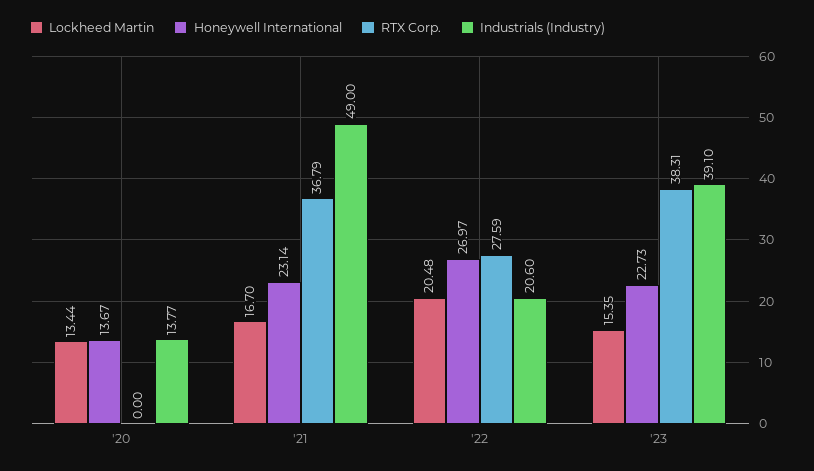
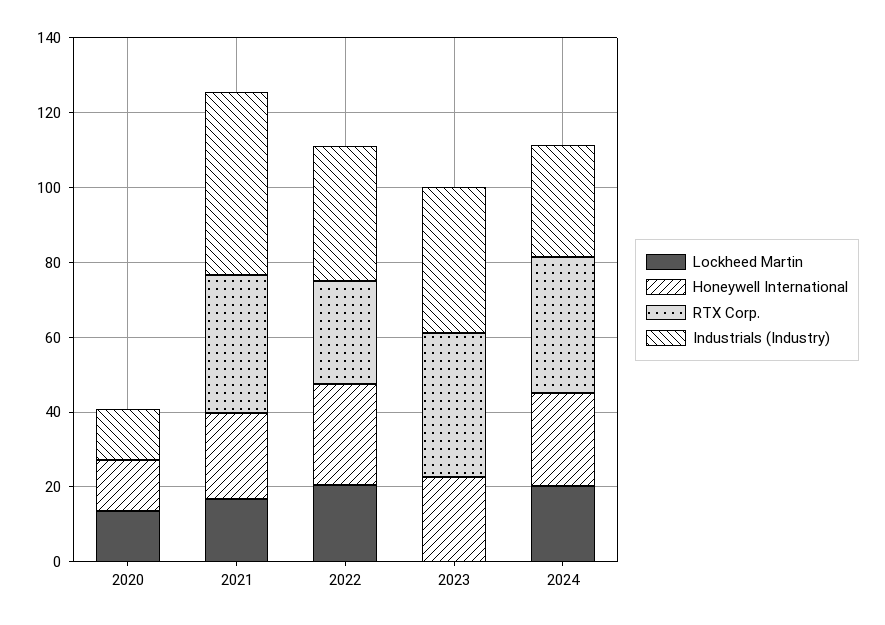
Industrials (Industry), '22: 20.6 -> 35
Lockheed Martin, '23: 15.35 -> 0
Lockheed Martin, 2024: none -> 20
Honeywell International, 2024: none -> 25
RTX Corp., 2024: none -> 35
Industrials (Industry), 2024: none -> 30

